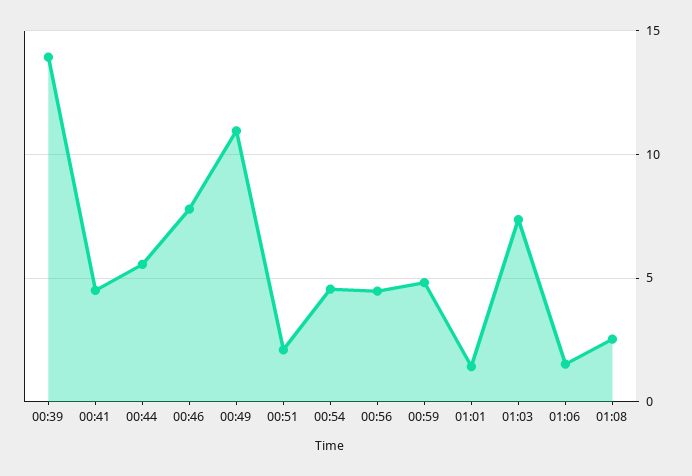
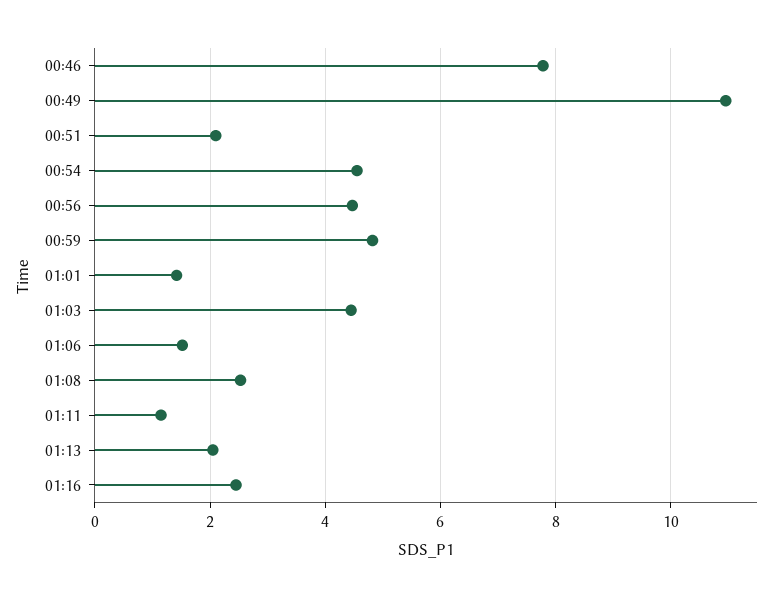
00:39: 14 -> none
00:41: 4.5 -> none
00:44: 5.5 -> none
01:03: 7.5 -> 4.4
01:11: none -> 1.2
01:13: none -> 2
01:16: none -> 2.4

